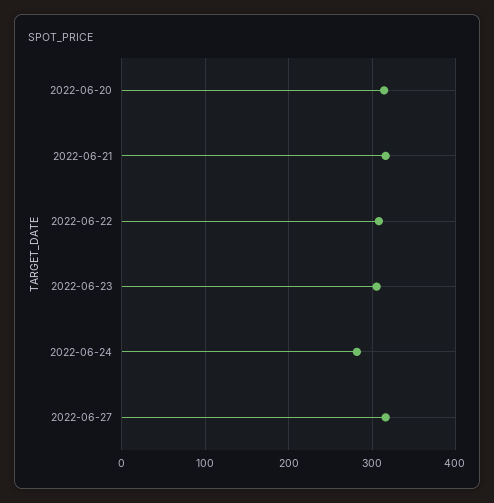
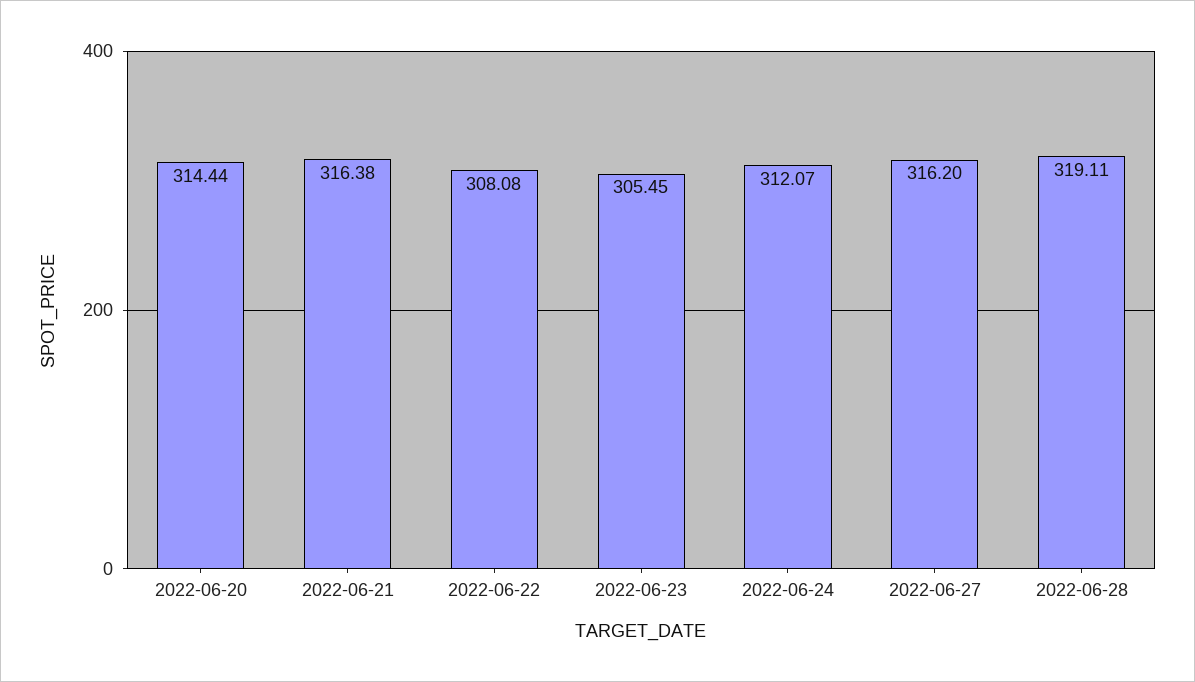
2022-06-24: 280 -> 312.07
2022-06-28: none -> 319.11

